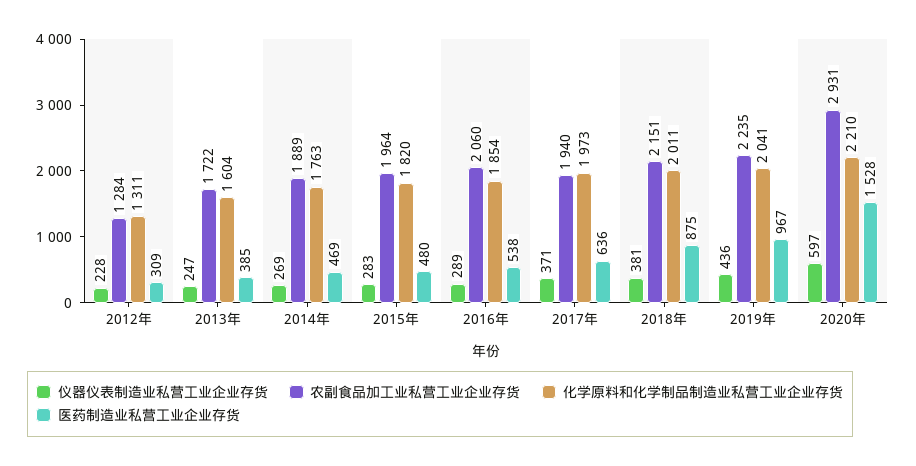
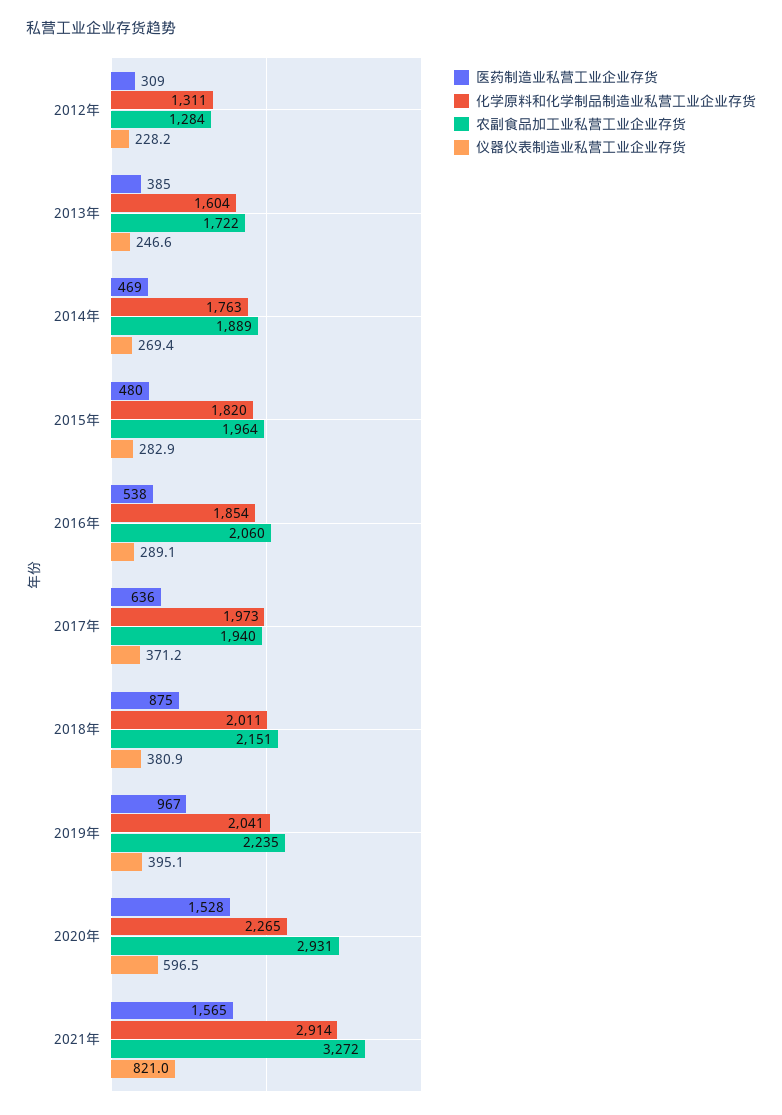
仪器仪表制造业私营工业企业存货, 2019年: 436 -> 395.1
化学原料和化学制品制造业私营工业企业存货, 2020年: 2210 -> 2265
医药制造业私营工业企业存货, 2021年: none -> 1565
化学原料和化学制品制造业私营工业企业存货, 2021年: none -> 2914
农副食品加工业私营工业企业存货, 2021年: none -> 3272
仪器仪表制造业私营工业企业存货, 2021年: none -> 821

